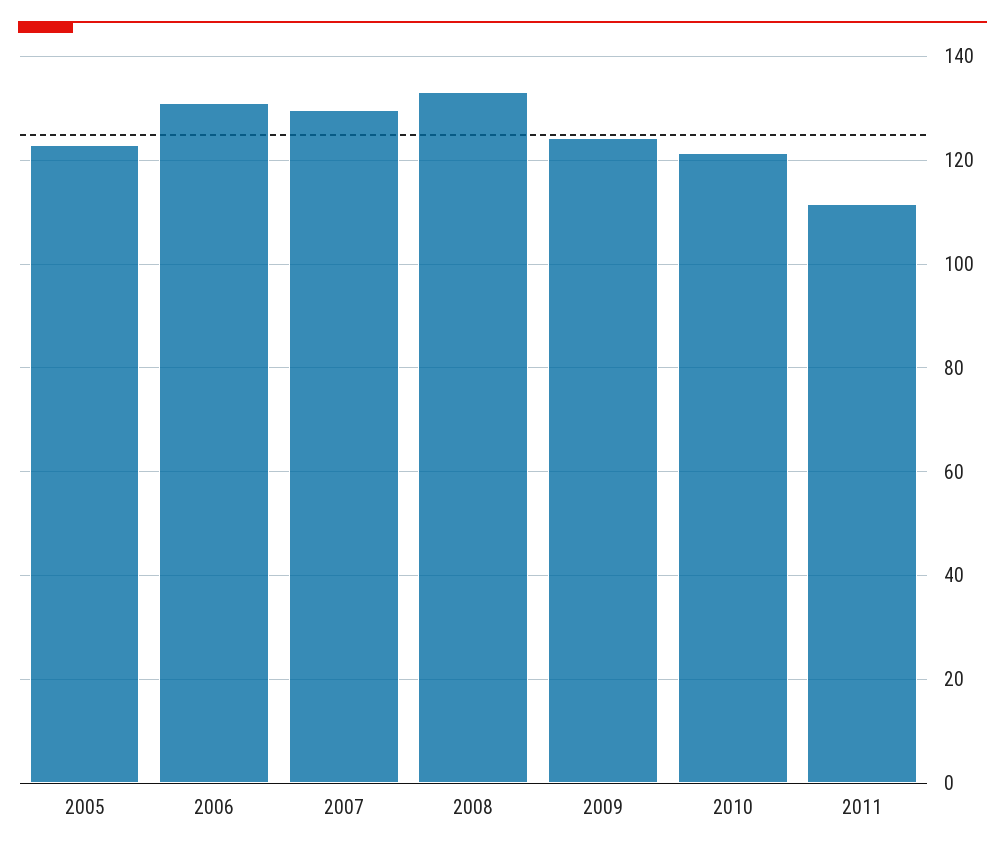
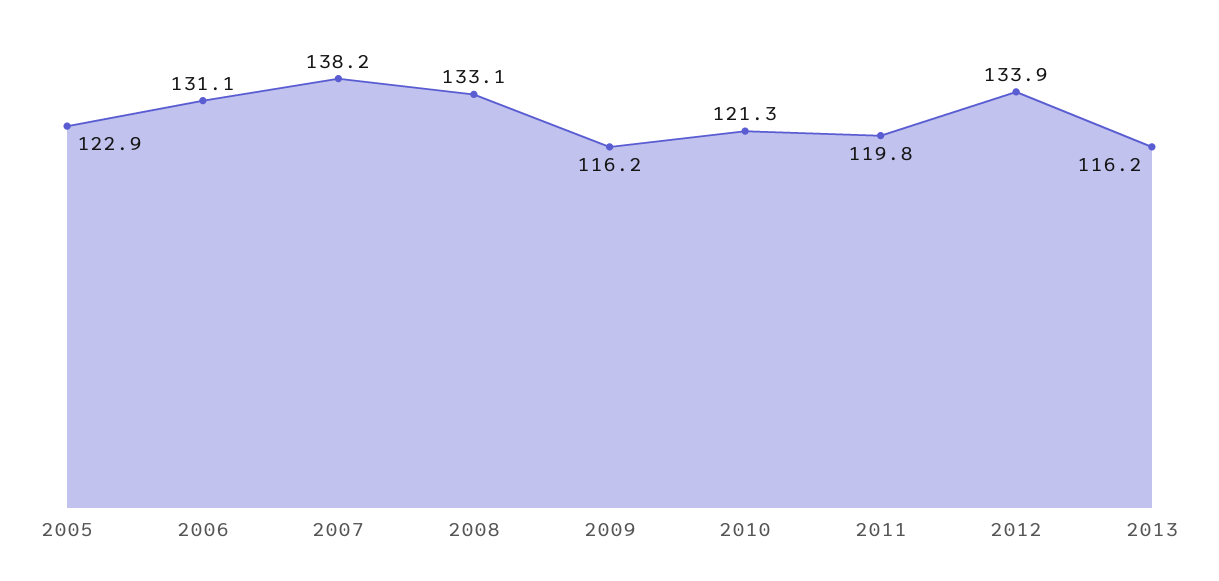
2007: 130 -> 138.2
2009: 124 -> 116.2
2011: 112 -> 119.8
2012: none -> 133.9
2013: none -> 116.2

